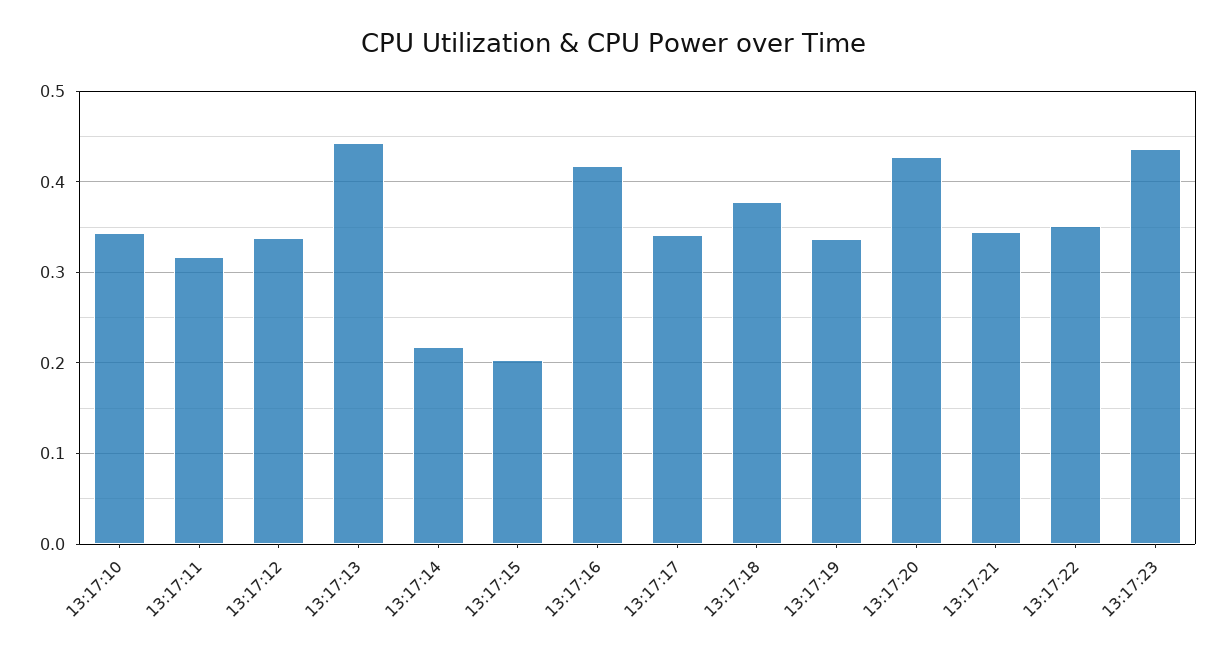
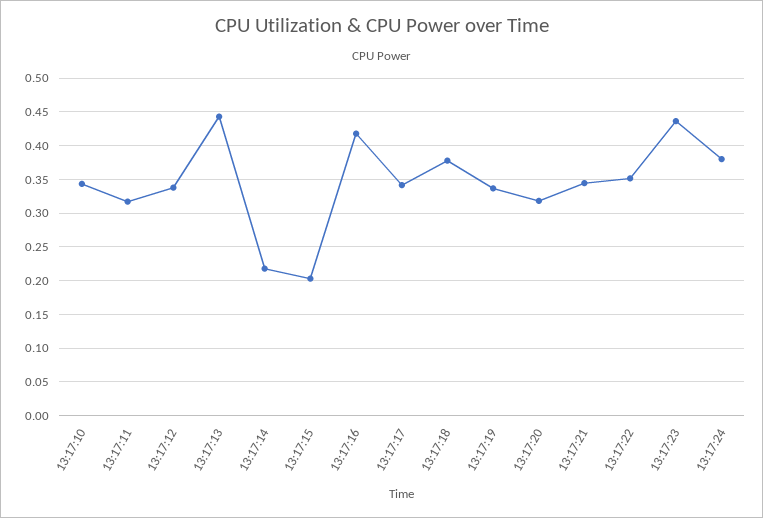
13:17:20: 0.43 -> 0.32
13:17:24: none -> 0.38

